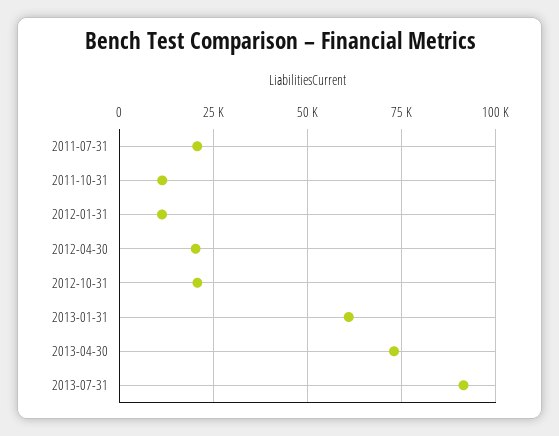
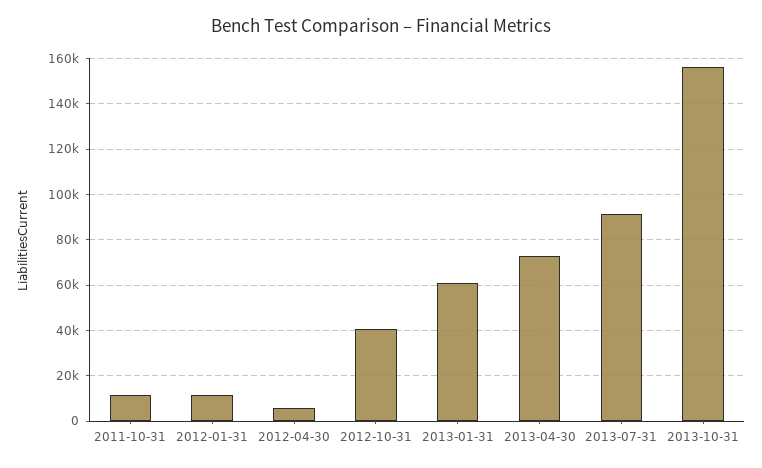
2011-07-31: 20000 -> none
2012-04-30: 20000 -> 5000
2012-10-31: 20000 -> 40000
2013-10-31: none -> 155000

